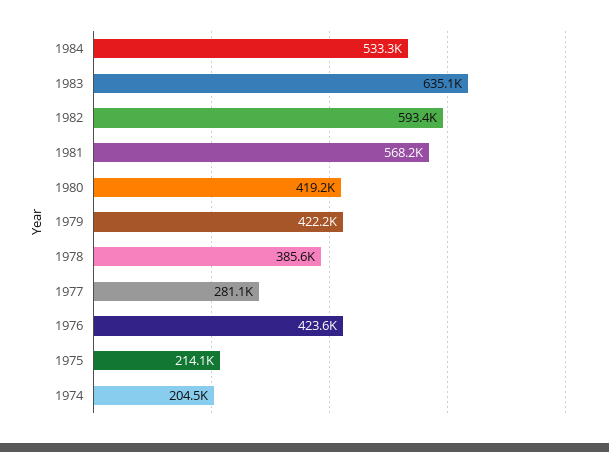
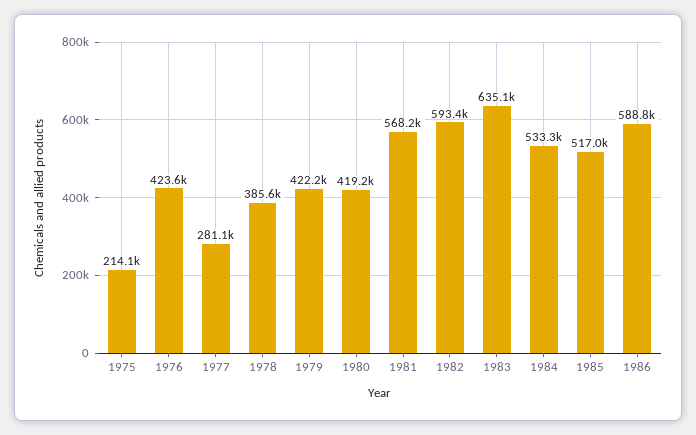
1974: 204500 -> none
1985: none -> 517000
1986: none -> 588800

